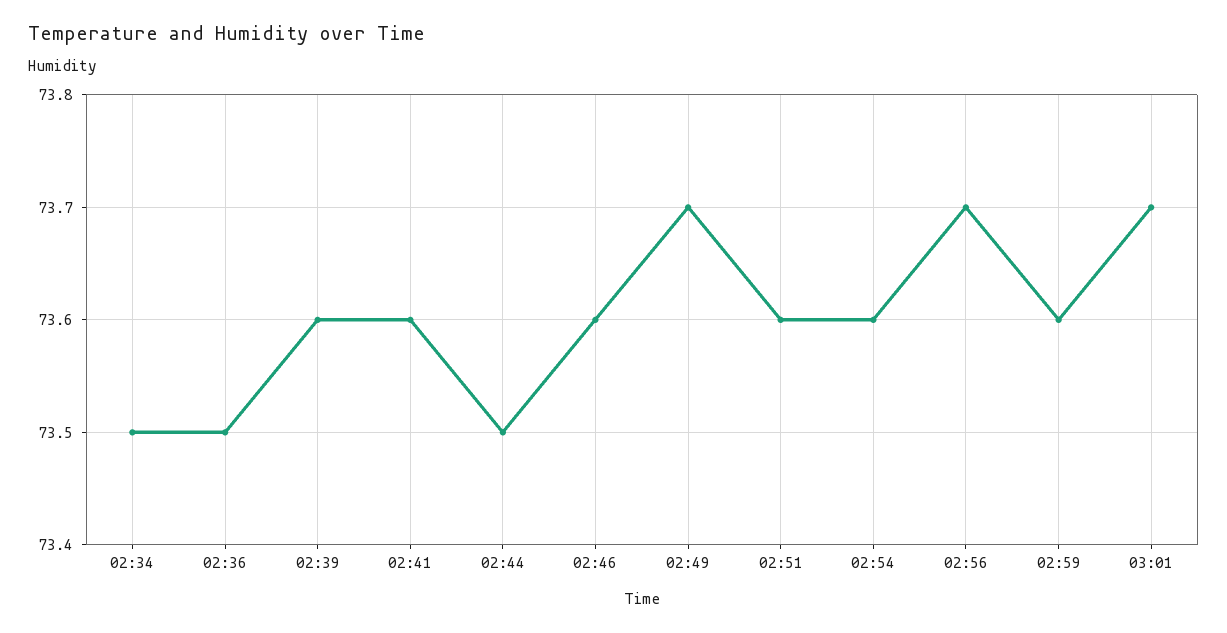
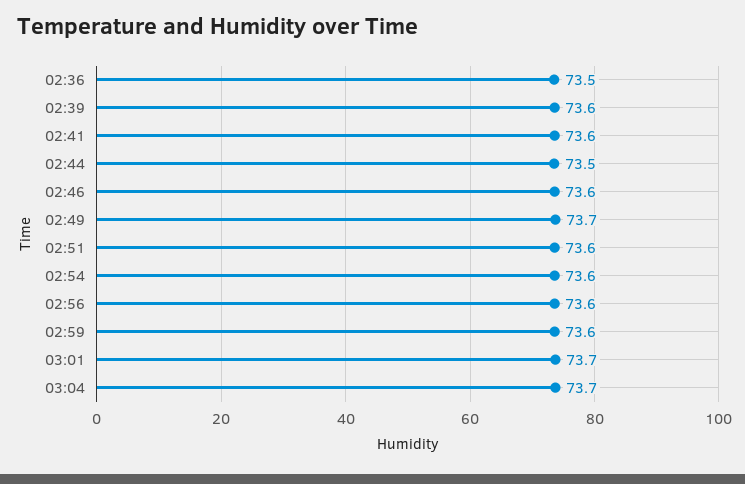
02:34: 73.5 -> none
02:56: 73.7 -> 73.6
03:04: none -> 73.7

